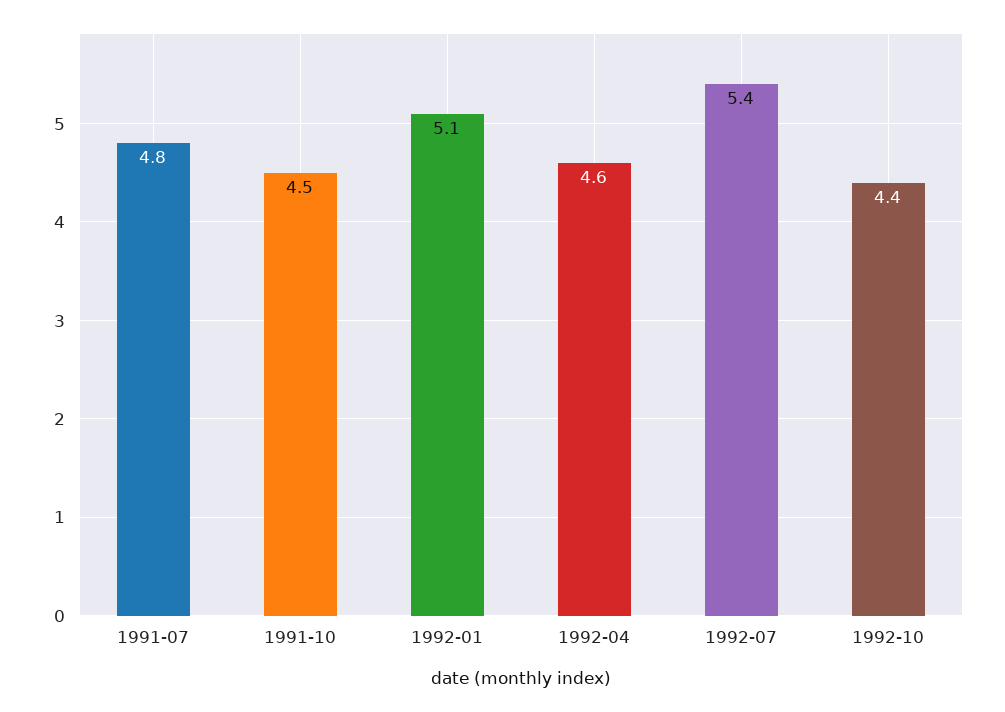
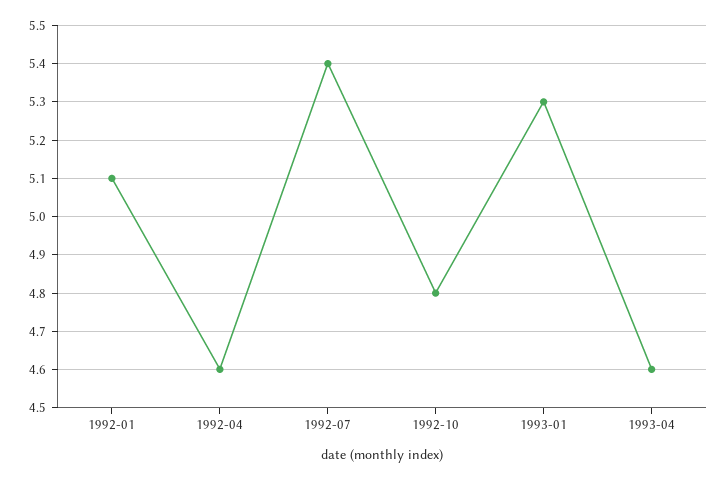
1991-07: 4.8 -> none
1991-10: 4.5 -> none
1992-10: 4.4 -> 4.8
1993-01: none -> 5.3
1993-04: none -> 4.6

